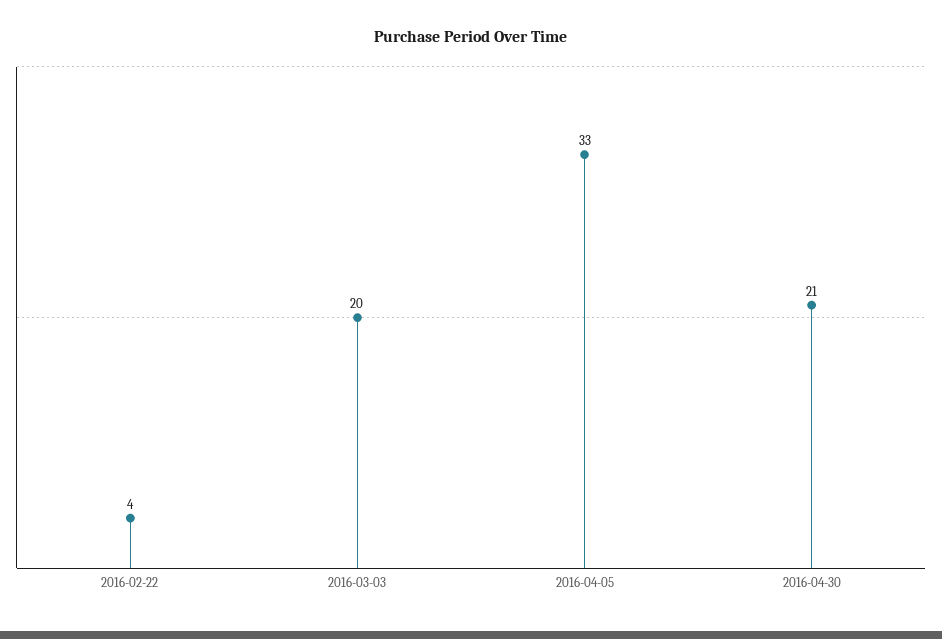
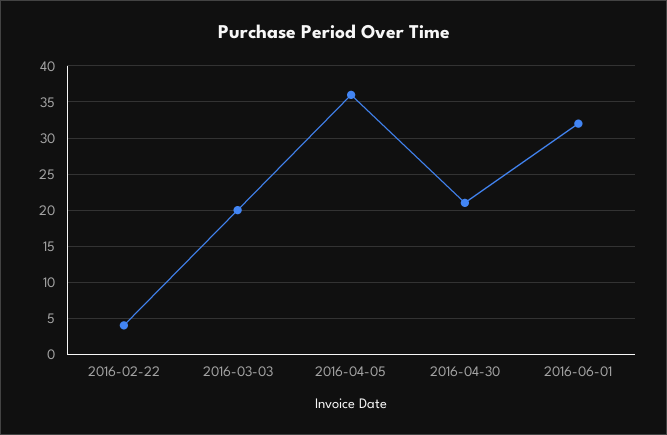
2016-04-05: 33 -> 36
2016-06-01: none -> 32

